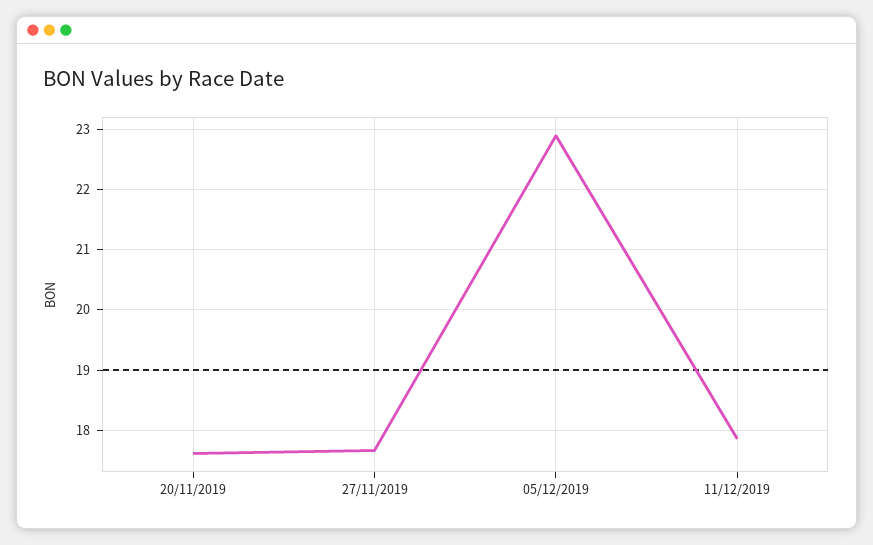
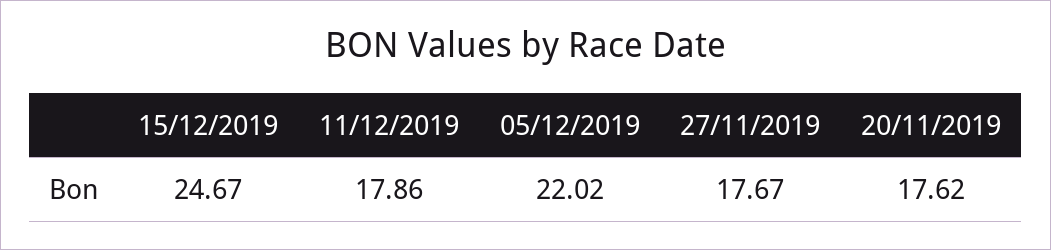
05/12/2019: 22.9 -> 22.02
15/12/2019: none -> 24.67

